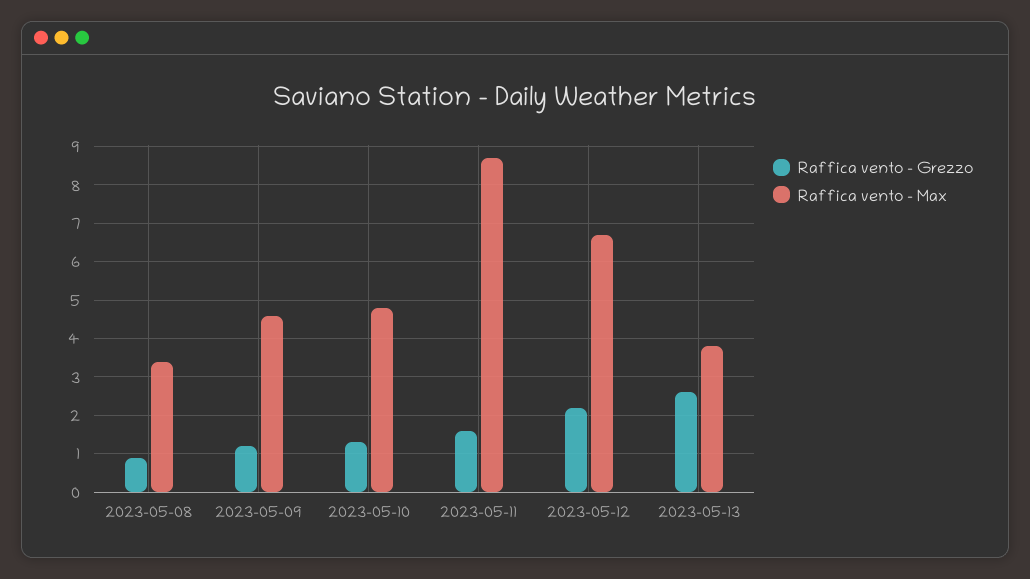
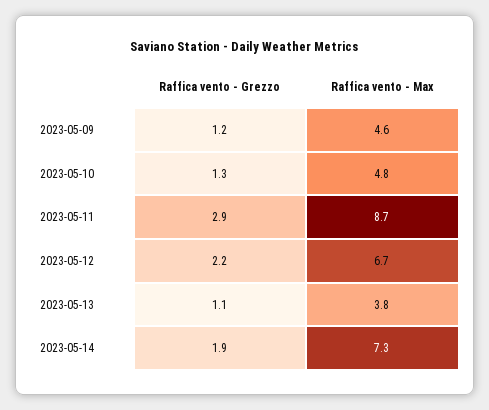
Raffica vento - Grezzo, 2023-05-08: 1 -> none
Raffica vento - Max, 2023-05-08: 3.5 -> none
Raffica vento - Grezzo, 2023-05-11: 1.5 -> 2.9
Raffica vento - Grezzo, 2023-05-13: 2.5 -> 1.1
Raffica vento - Grezzo, 2023-05-14: none -> 1.9
Raffica vento - Max, 2023-05-14: none -> 7.3

